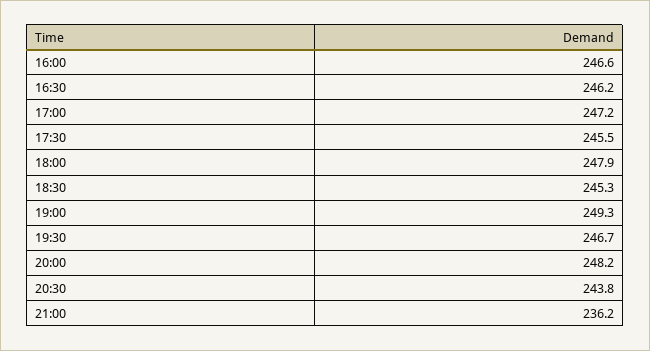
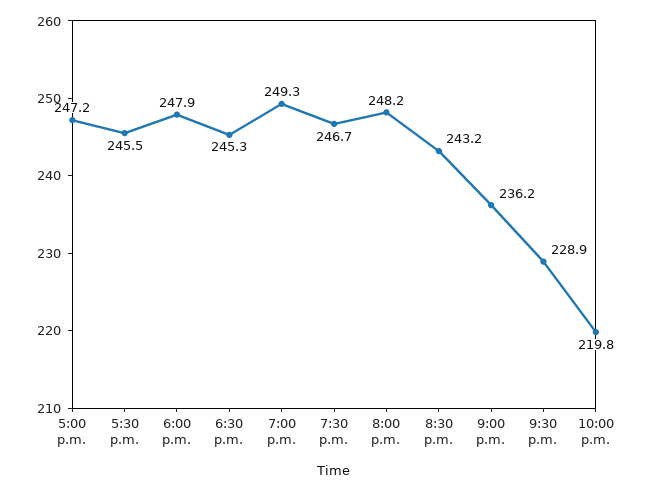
16:00: 246.6 -> none
16:30: 246.2 -> none
20:30: 243.8 -> 243.2
9:30 p.m.: none -> 228.9
10:00 p.m.: none -> 219.8

